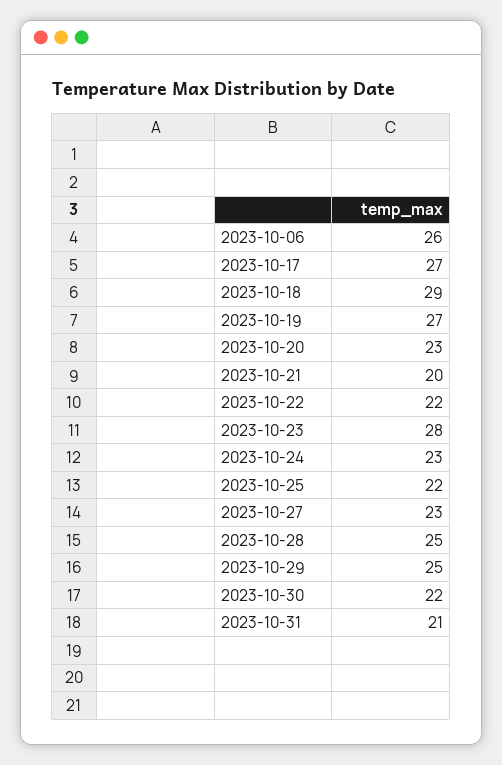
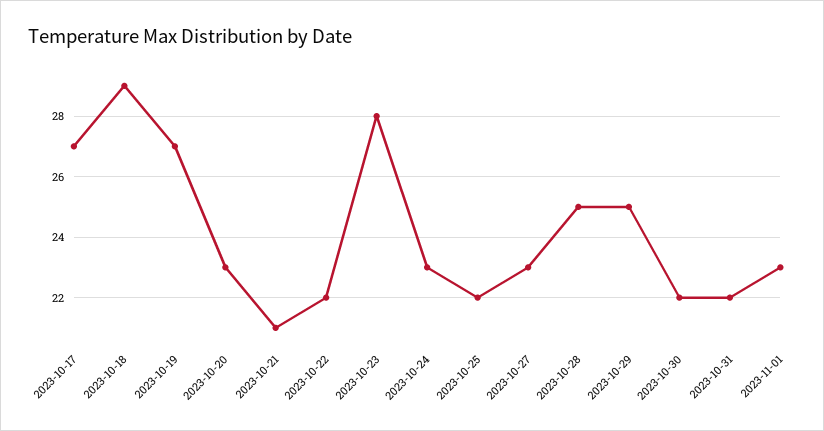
2023-10-06: 26 -> none
2023-10-21: 20 -> 21
2023-10-31: 21 -> 22
2023-11-01: none -> 23

